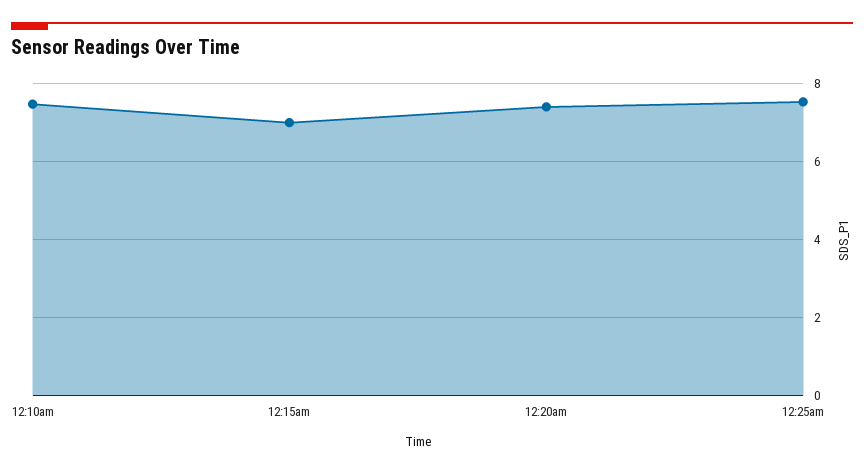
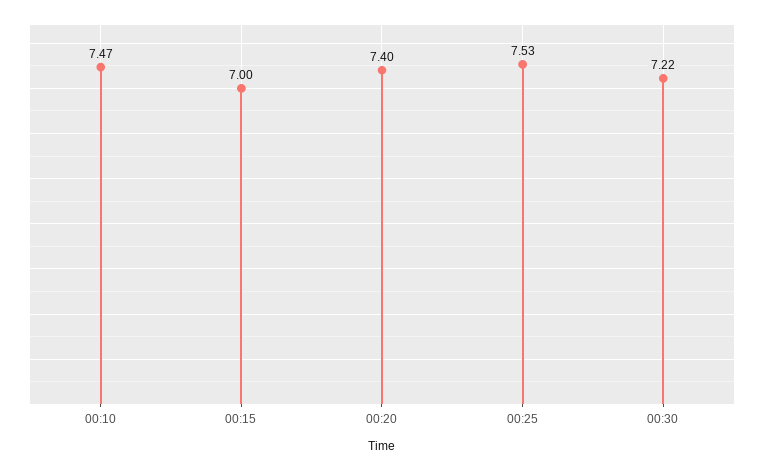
00:30: none -> 7.22

